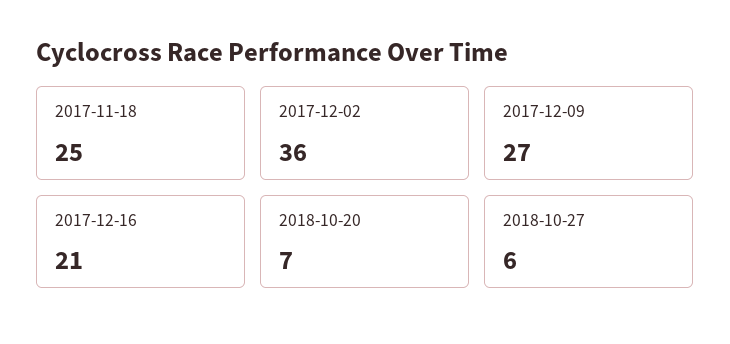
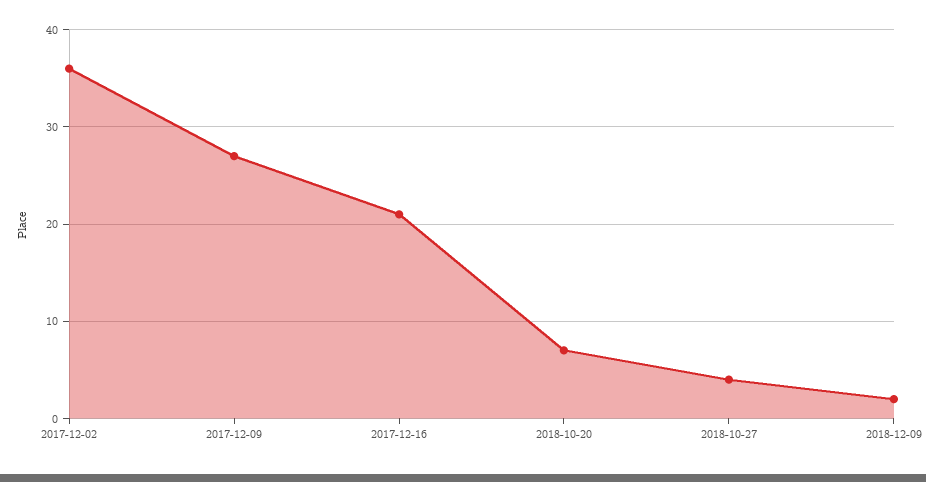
2017-11-18: 25 -> none
2018-10-27: 6 -> 4
2018-12-09: none -> 2

